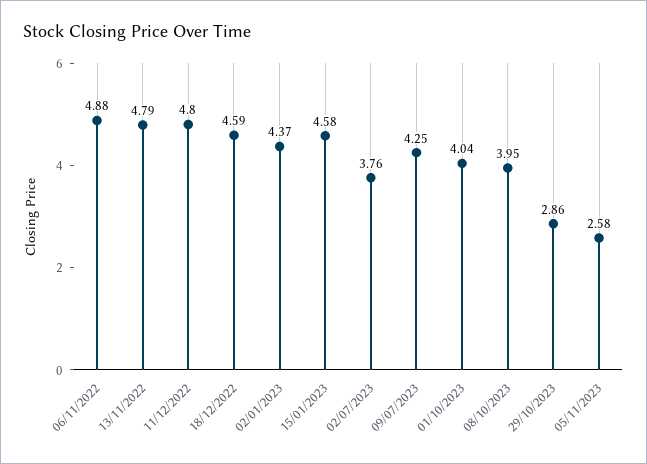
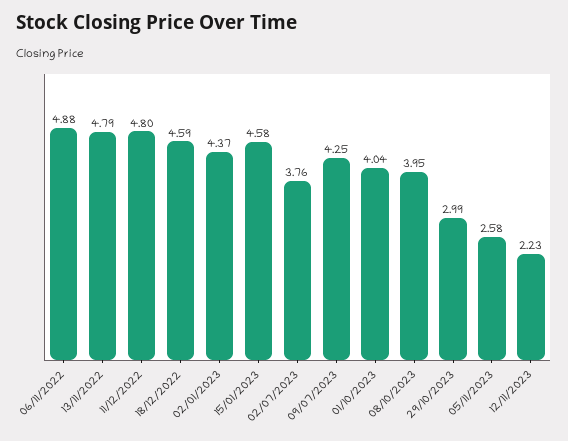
29/10/2023: 2.86 -> 2.99
12/11/2023: none -> 2.23

